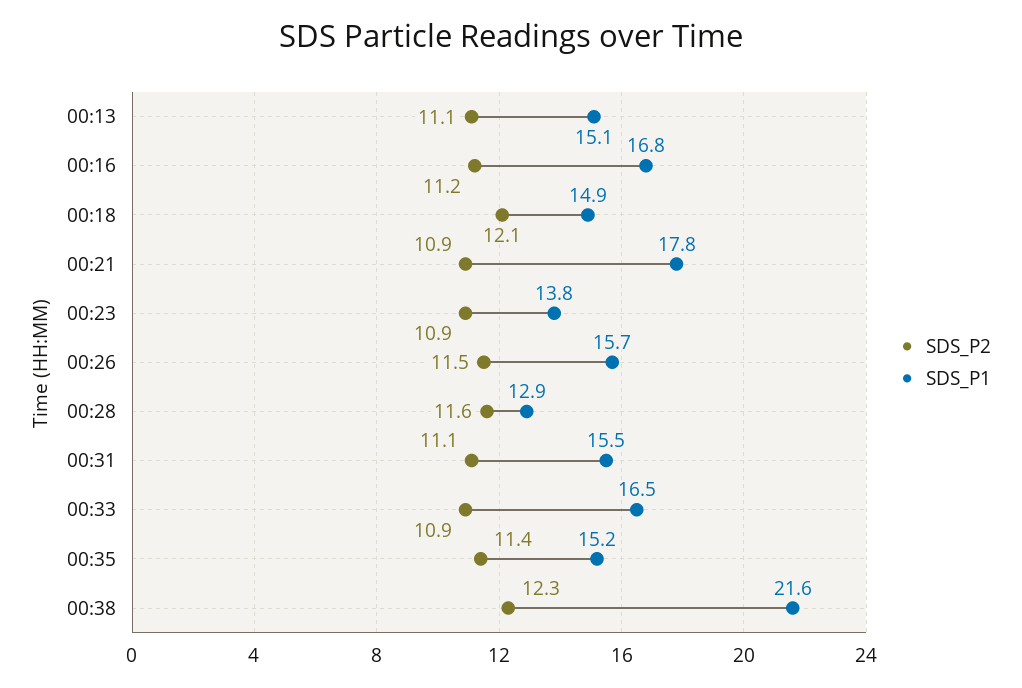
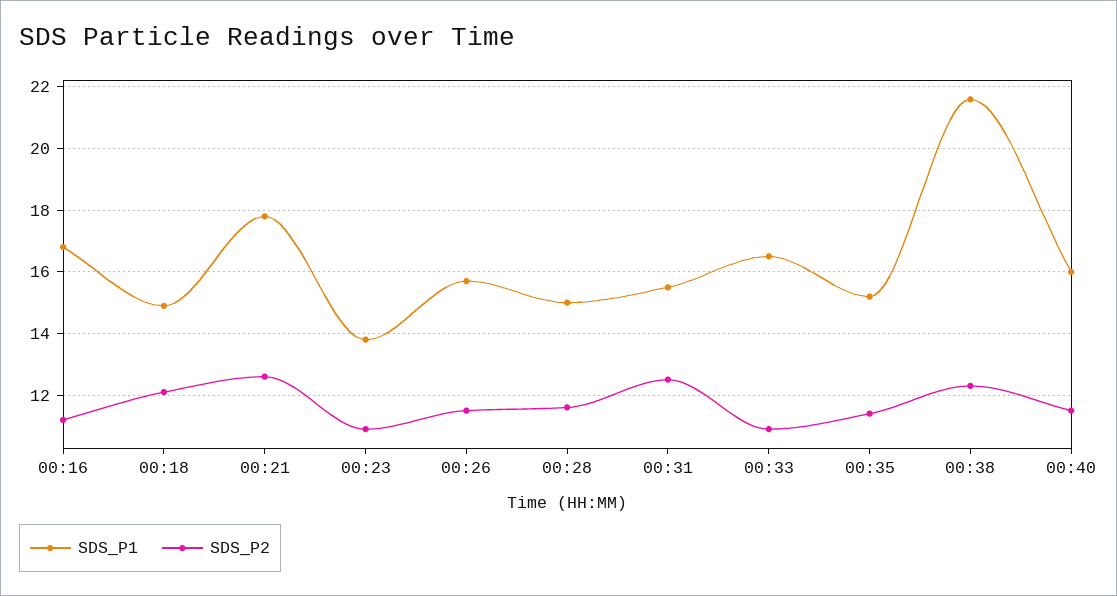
SDS_P2, 00:13: 11.1 -> none
SDS_P1, 00:13: 15.1 -> none
SDS_P2, 00:21: 10.9 -> 12.5
SDS_P1, 00:28: 12.9 -> 15
SDS_P2, 00:31: 11.1 -> 12.5
SDS_P1, 00:40: none -> 16
SDS_P2, 00:40: none -> 11.5

